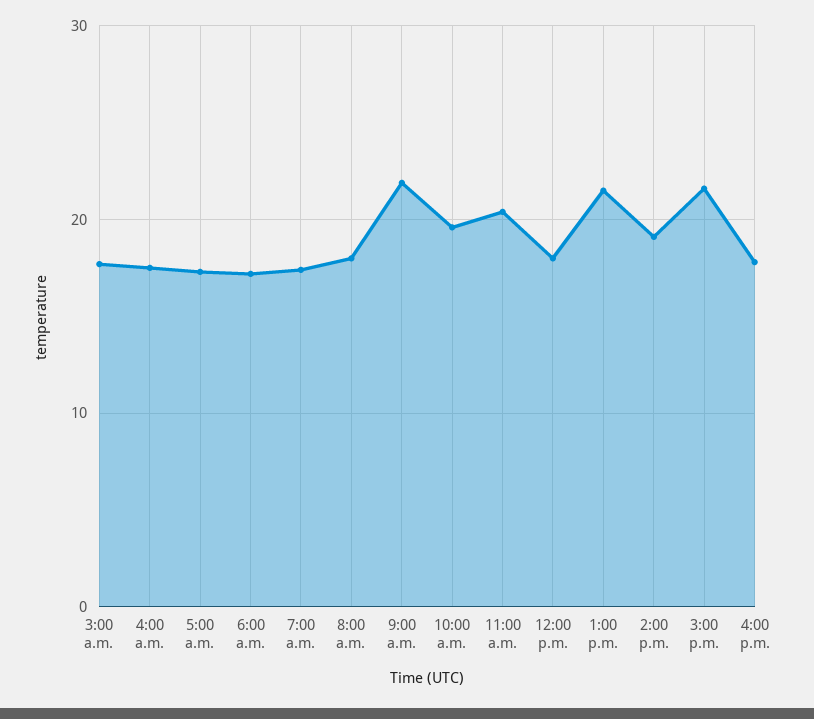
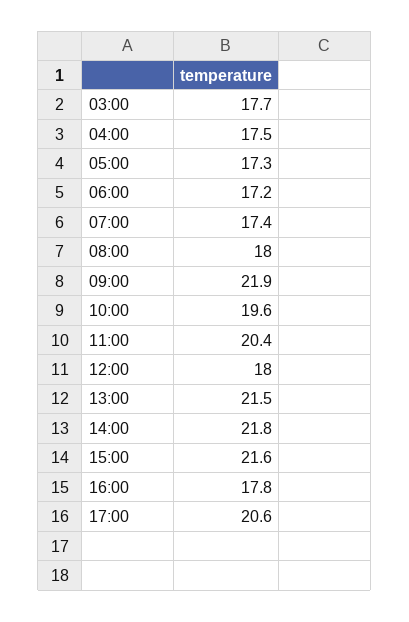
2:00 p.m.: 19 -> 21.8
17:00: none -> 20.6

